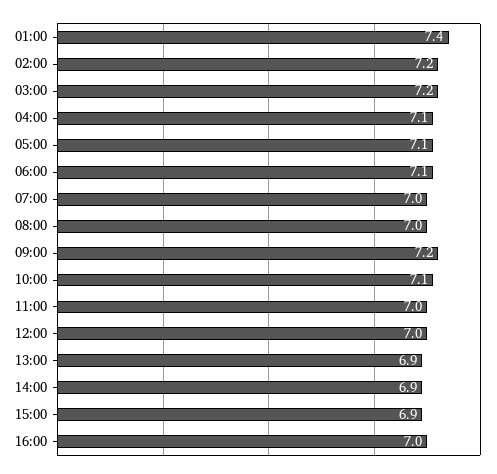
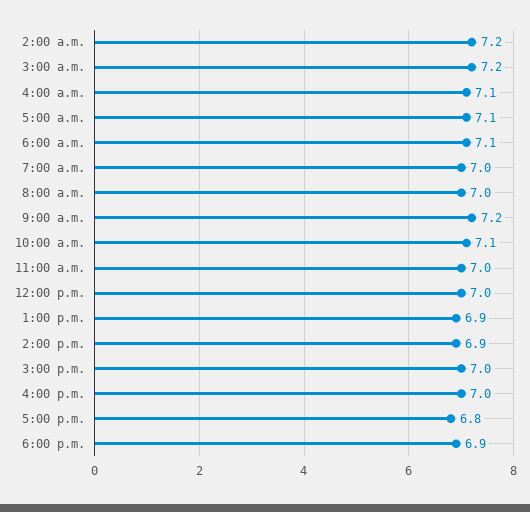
01:00: 7.4 -> none
15:00: 6.9 -> 7
5:00 p.m.: none -> 6.8
6:00 p.m.: none -> 6.9

